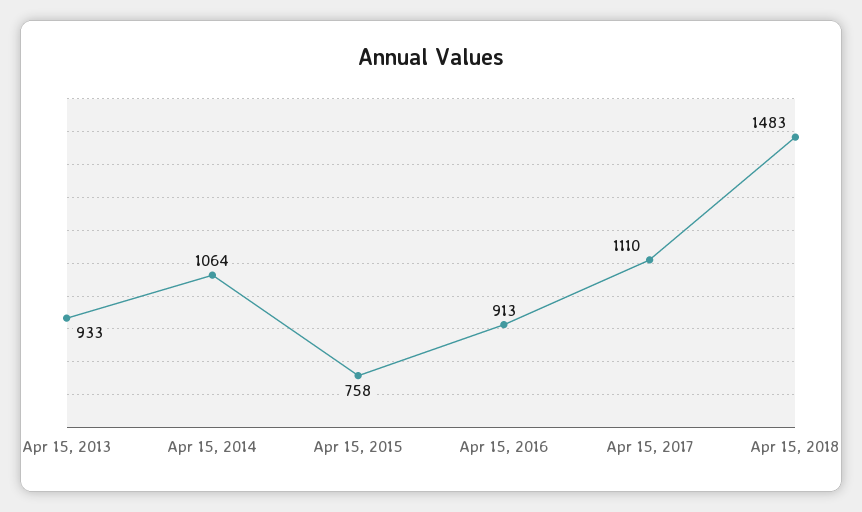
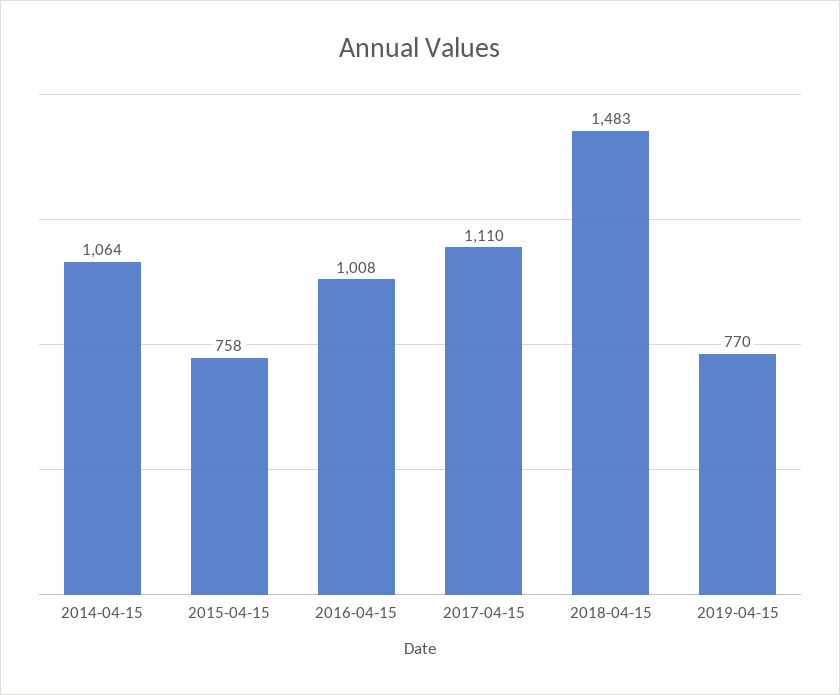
Apr 15, 2013: 933 -> none
Apr 15, 2016: 913 -> 1008
2019-04-15: none -> 770

